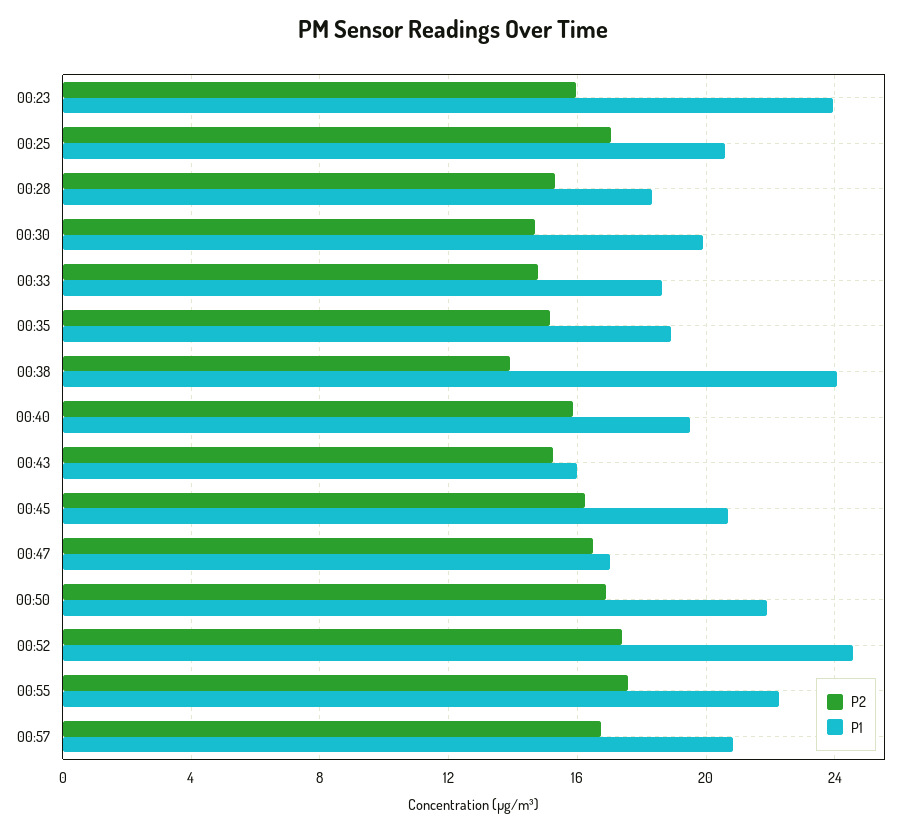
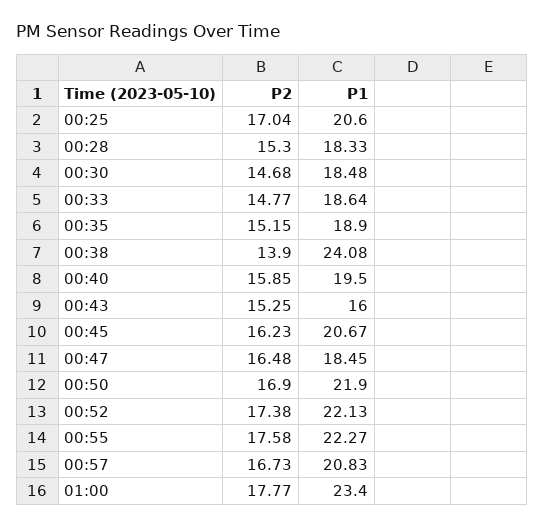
P2, 00:23: 16 -> none
P1, 00:23: 24 -> none
P1, 00:30: 20 -> 18.48
P1, 00:47: 17 -> 18.45
P1, 00:52: 24.5 -> 22.13
P2, 01:00: none -> 17.77
P1, 01:00: none -> 23.4

